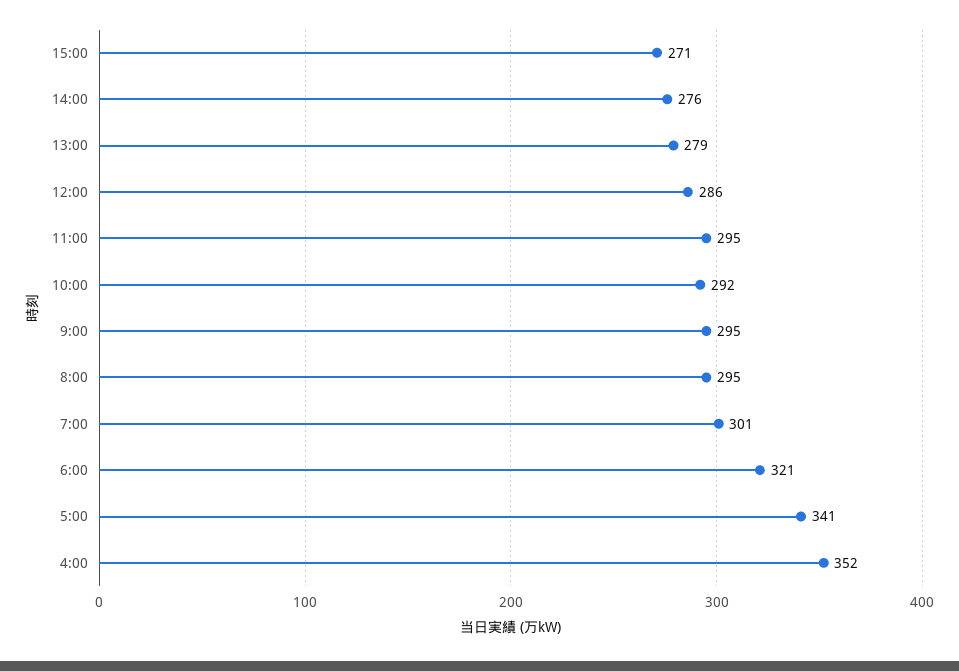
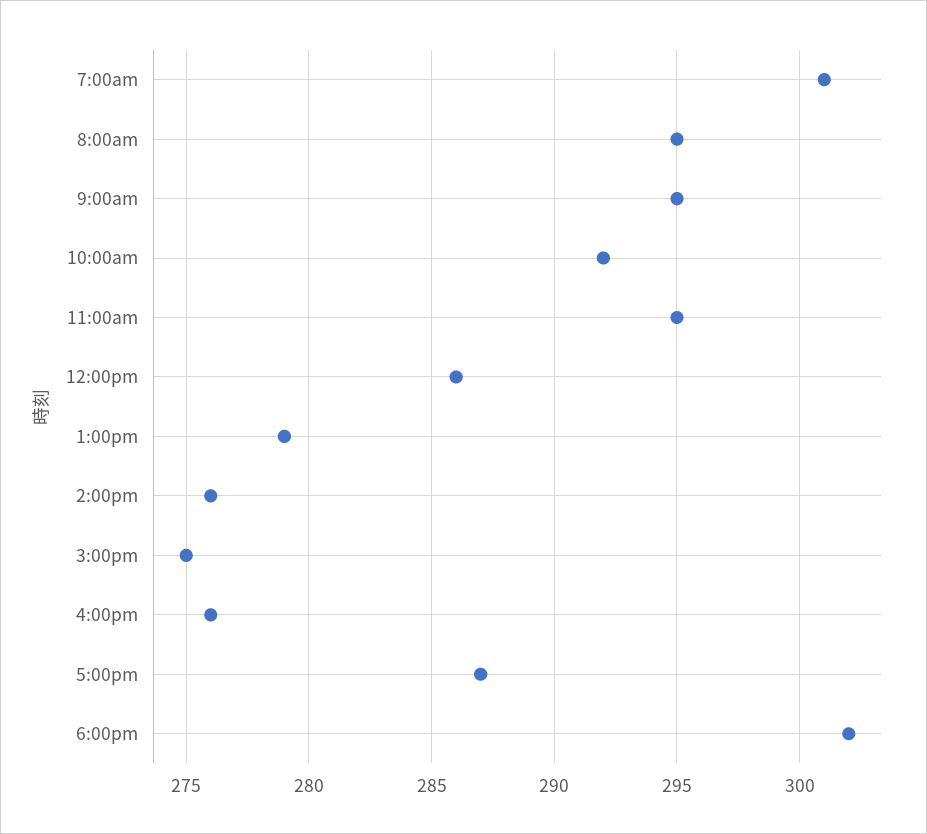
15:00: 271 -> 275
6:00: 321 -> none
5:00: 341 -> none
4:00: 352 -> none
4:00pm: none -> 276
5:00pm: none -> 287
6:00pm: none -> 302

